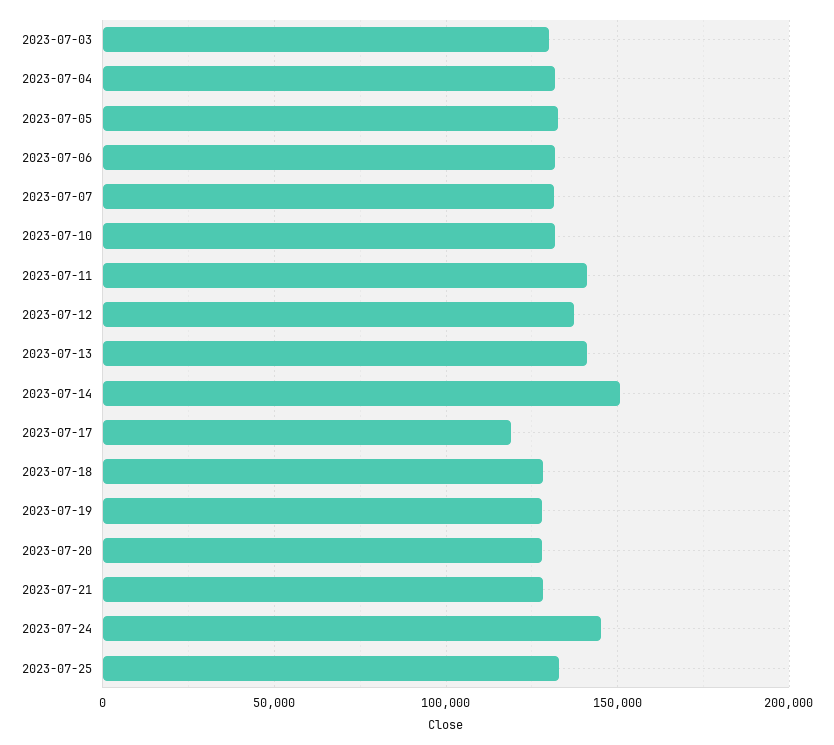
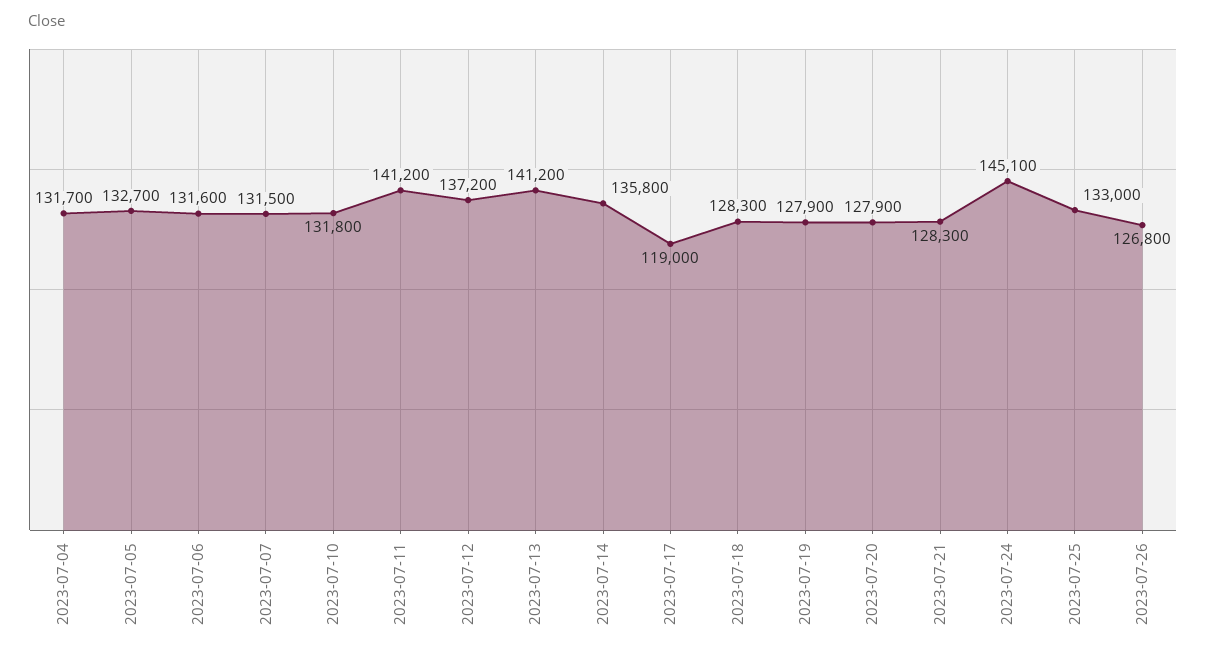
2023-07-03: 130000 -> none
2023-07-14: 150000 -> 135800
2023-07-26: none -> 126800

